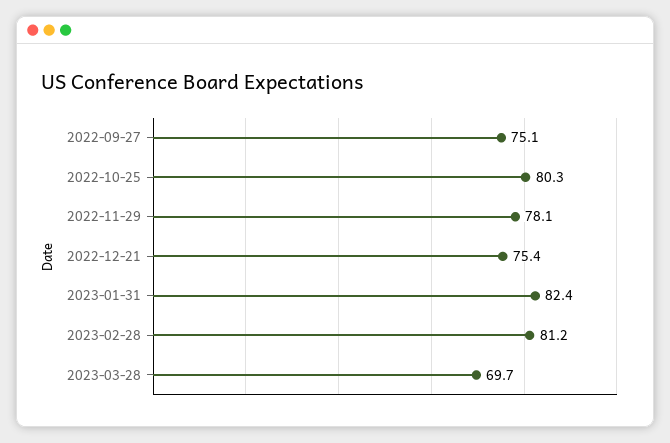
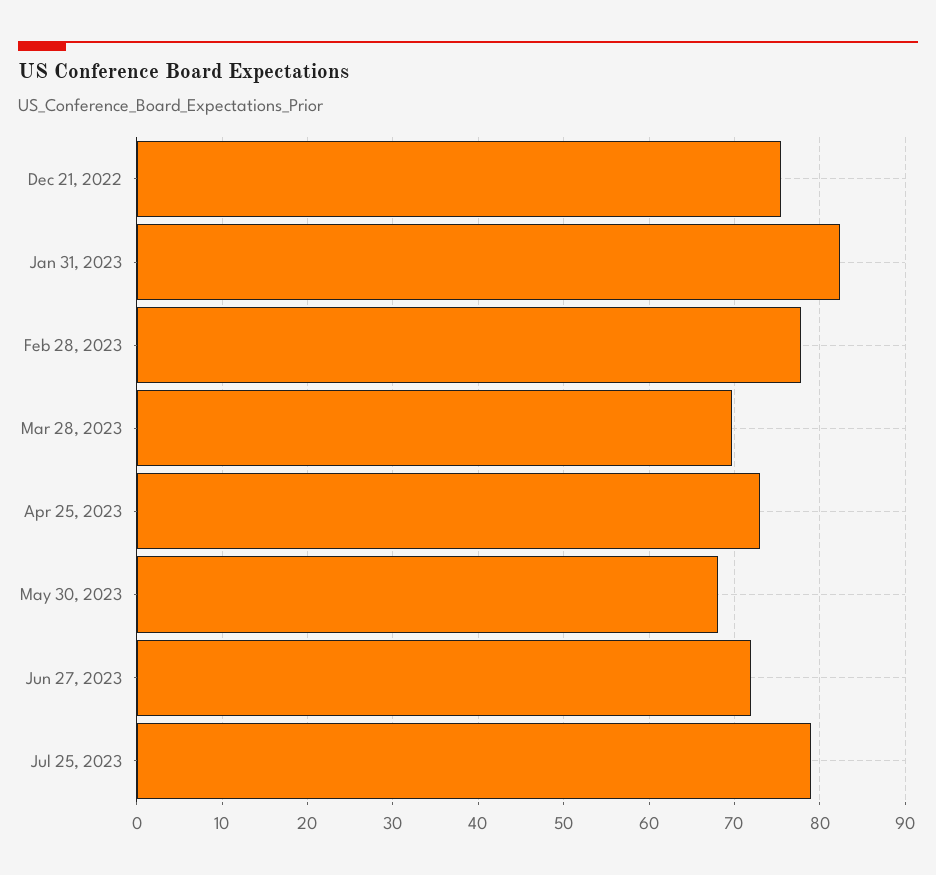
2022-09-27: 75.1 -> none
2022-10-25: 80.3 -> none
2022-11-29: 78.1 -> none
2023-02-28: 81.2 -> 78
Apr 25, 2023: none -> 73
May 30, 2023: none -> 68
Jun 27, 2023: none -> 72
Jul 25, 2023: none -> 79

